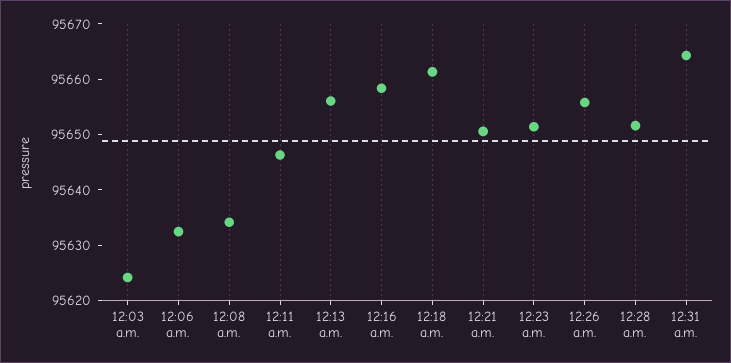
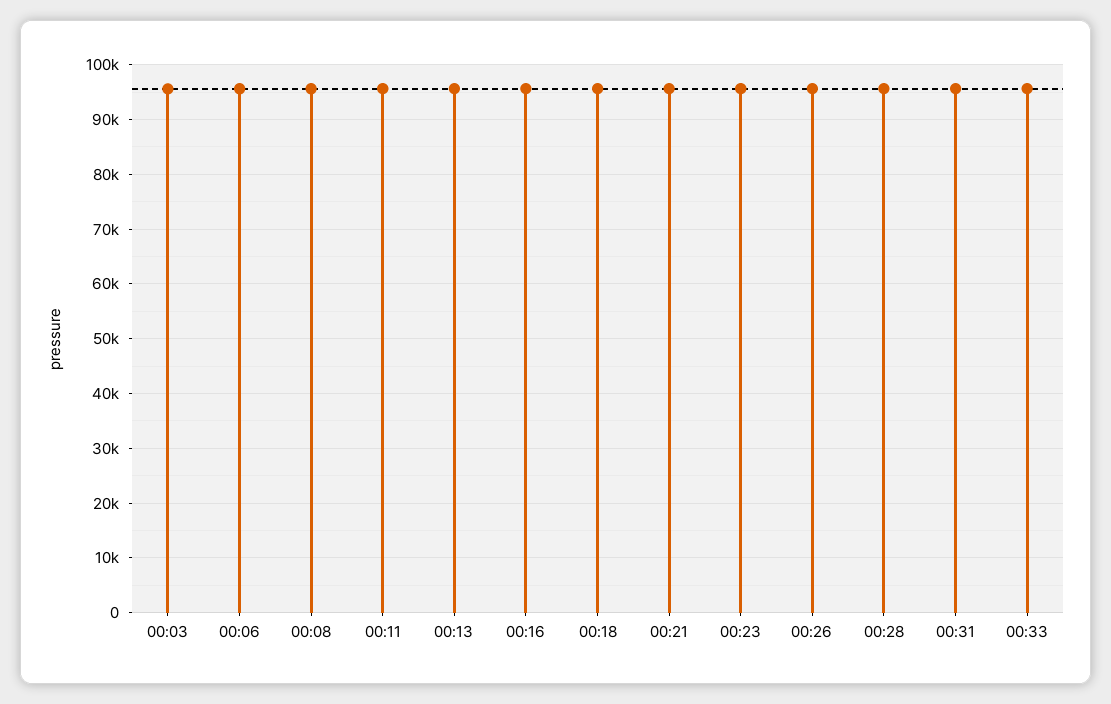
00:33: none -> 96000

